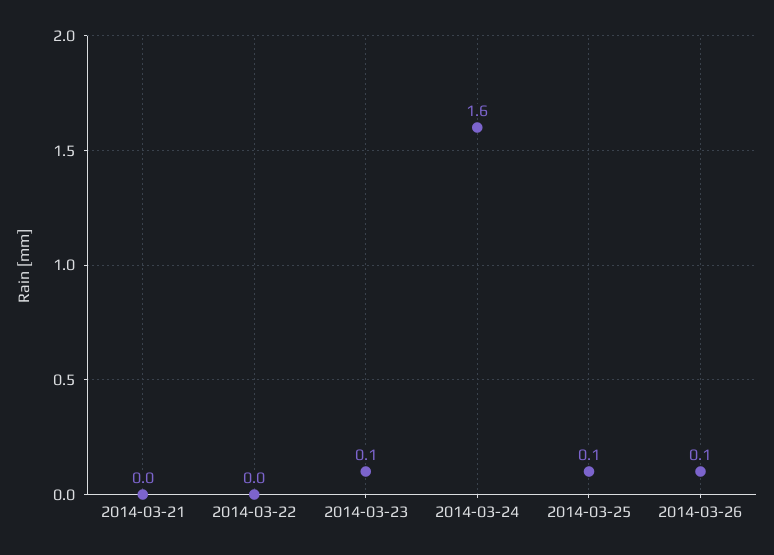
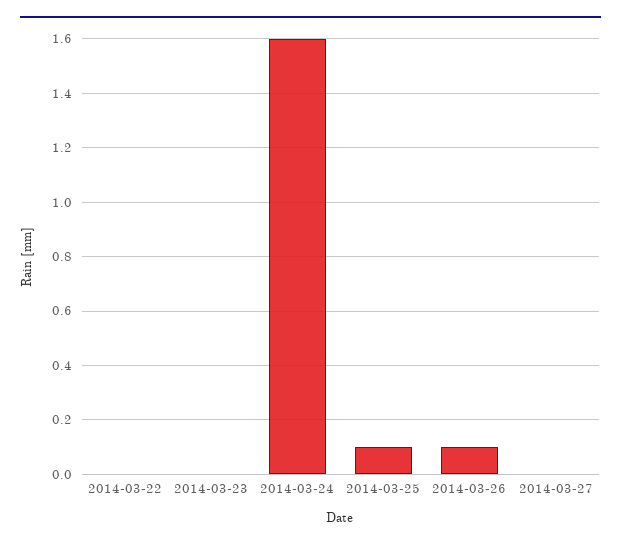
2014-03-21: 0 -> none
2014-03-23: 0.1 -> 0
2014-03-27: none -> 0

